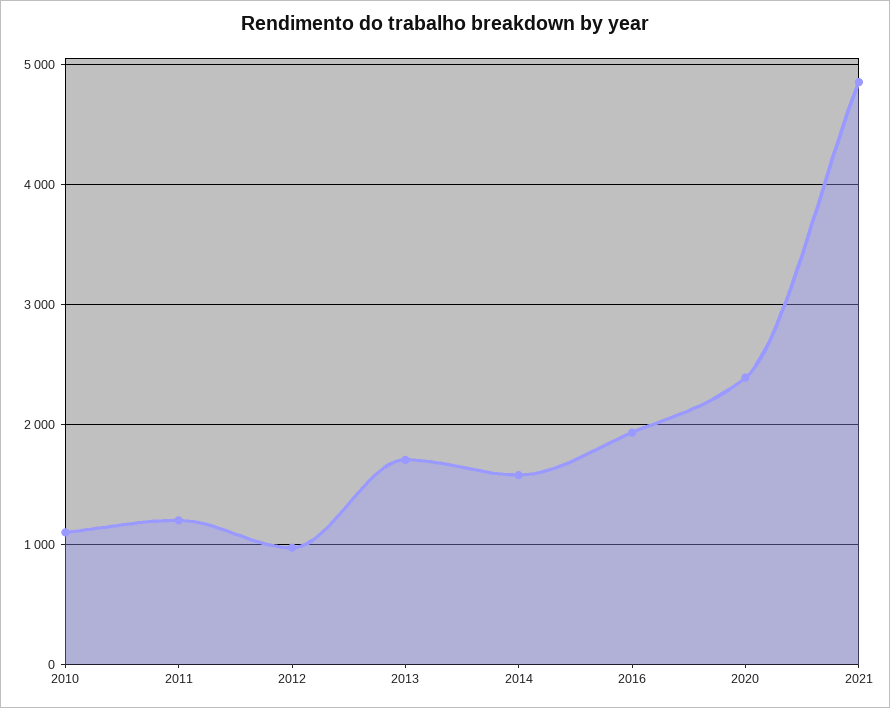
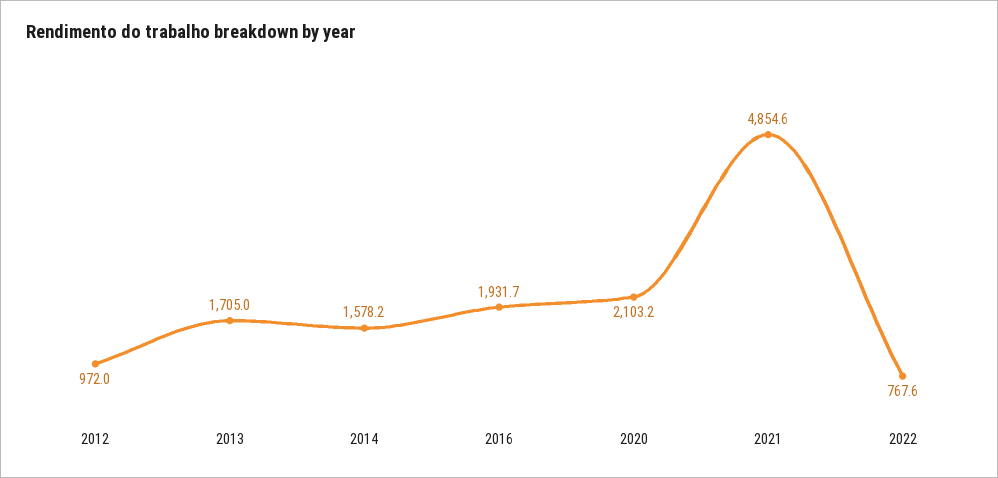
2010: 1100 -> none
2011: 1200 -> none
2020: 2400 -> 2103.2
2022: none -> 767.6

